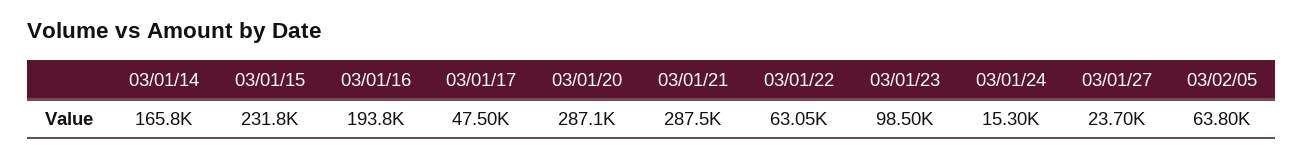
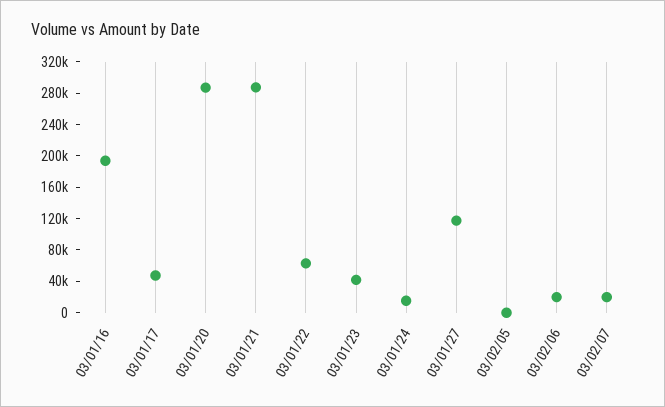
03/01/14: 165800 -> none
03/01/15: 231800 -> none
03/01/23: 98500 -> 40000
03/01/27: 23700 -> 120000
03/02/05: 63800 -> 0
03/02/06: none -> 20000
03/02/07: none -> 20000

